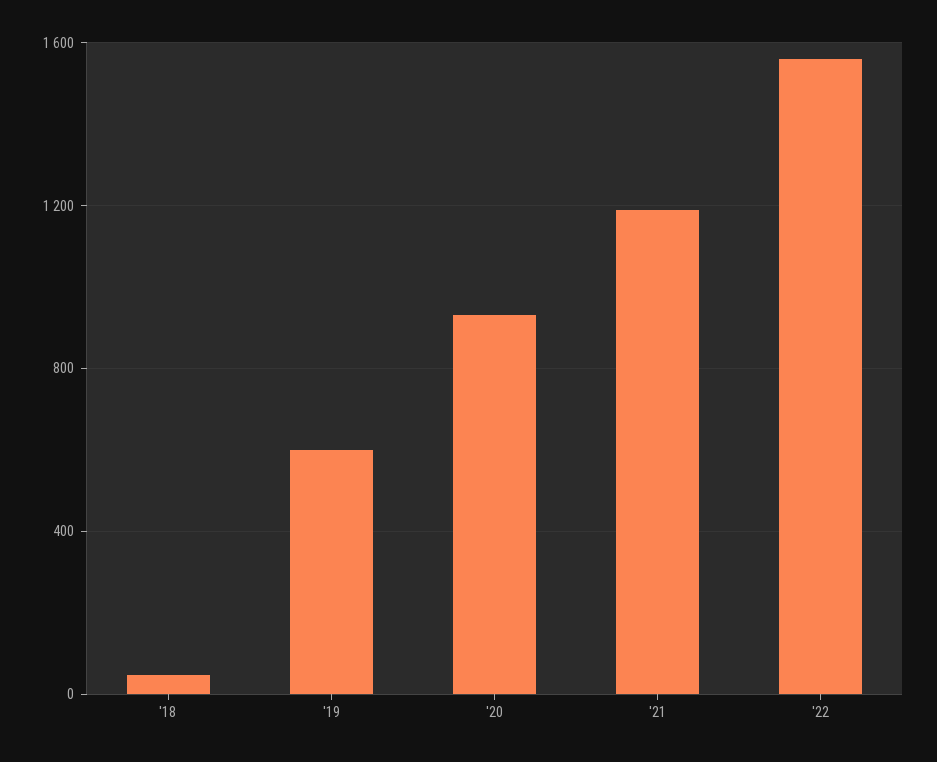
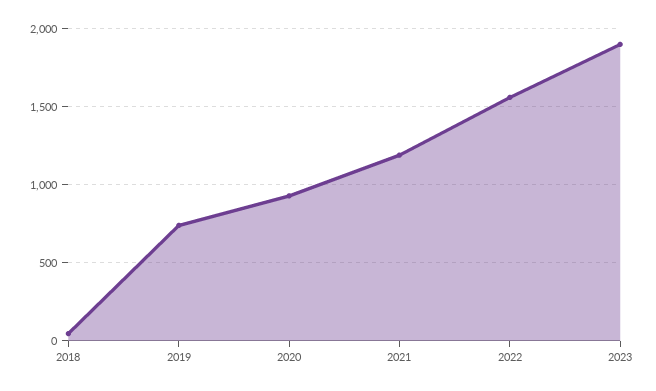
'19: 600 -> 750
2023: none -> 1900

